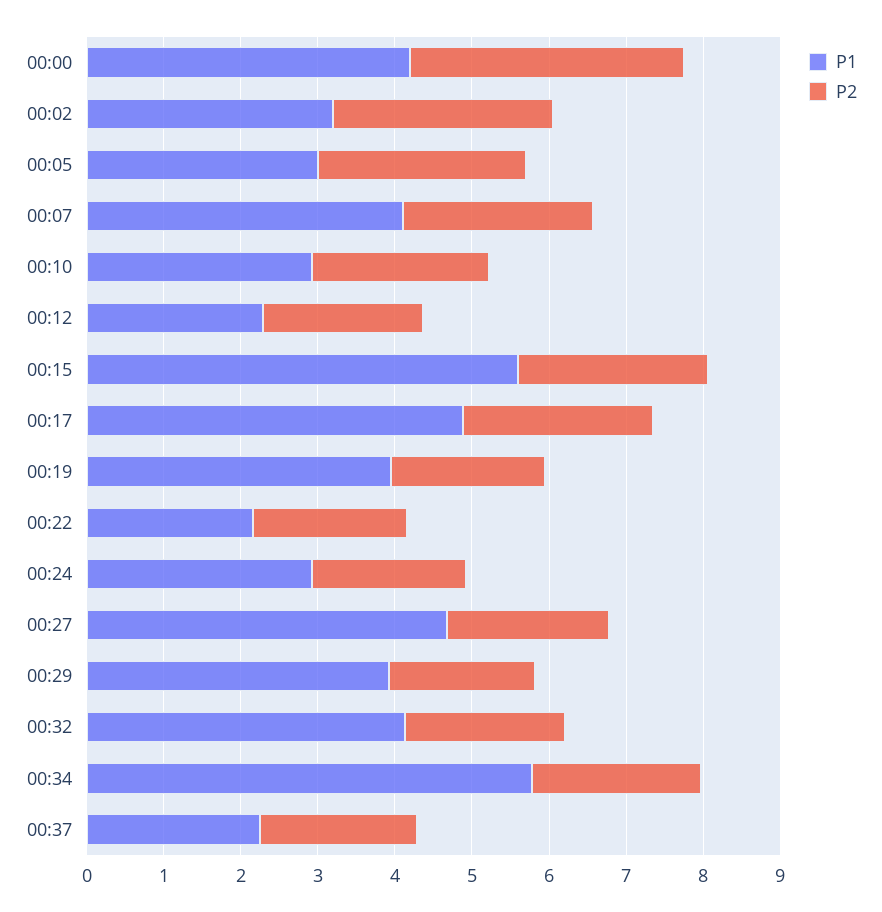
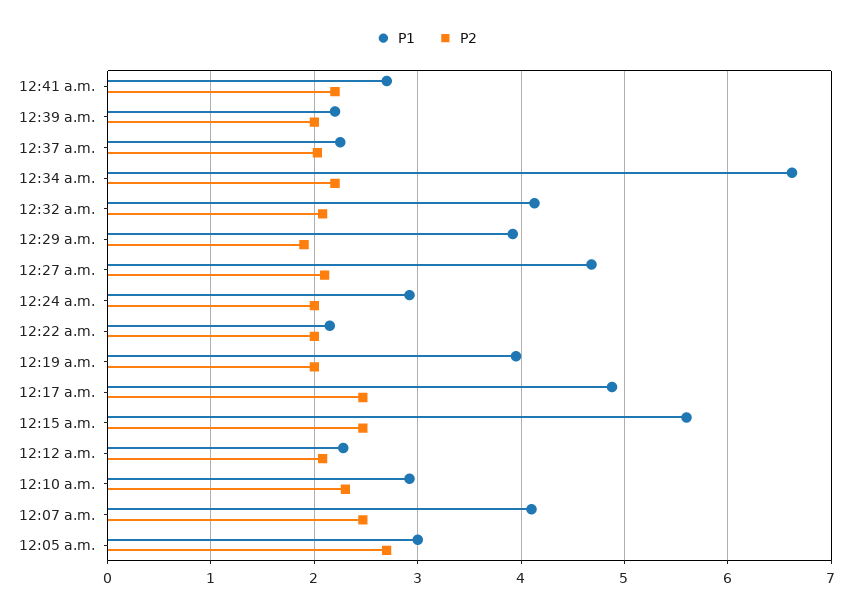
P1, 00:00: 4.2 -> none
P2, 00:00: 3.6 -> none
P1, 00:02: 3.2 -> none
P2, 00:02: 2.8 -> none
P1, 00:34: 5.8 -> 6.6
P1, 12:41 a.m.: none -> 2.7
P2, 12:41 a.m.: none -> 2.2
P1, 12:39 a.m.: none -> 2.2
P2, 12:39 a.m.: none -> 2

